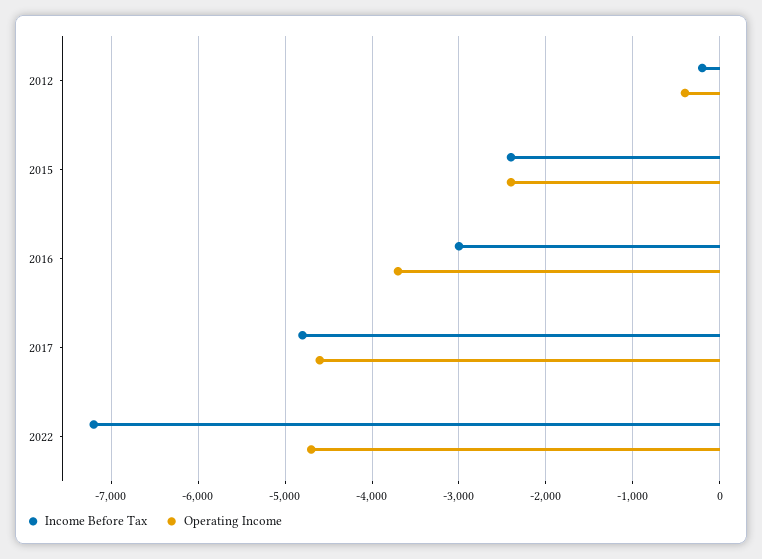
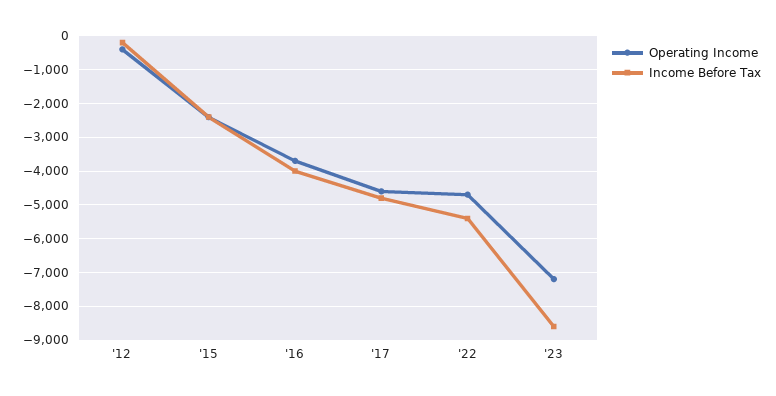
Income Before Tax, 2016: -3000 -> -4000
Income Before Tax, 2022: -7200 -> -5400
Operating Income, '23: none -> -7200
Income Before Tax, '23: none -> -8600

